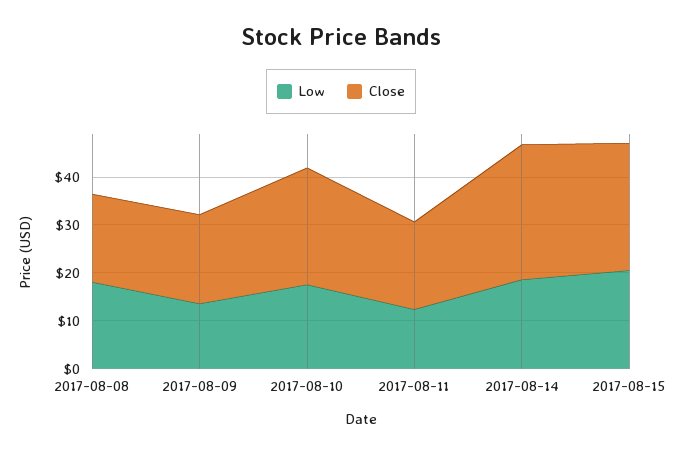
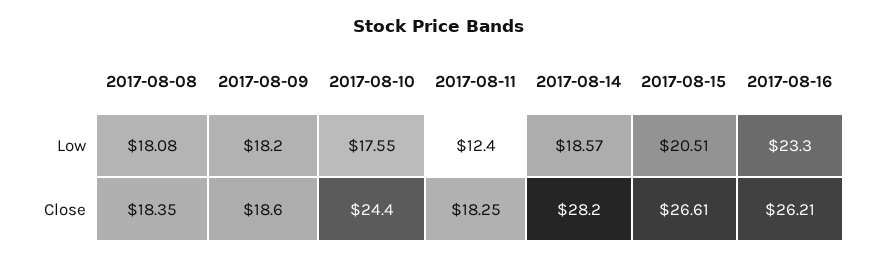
Low, 2017-08-09: 14 -> 18.2
Low, 2017-08-16: none -> 23.3
Close, 2017-08-16: none -> 26.21

